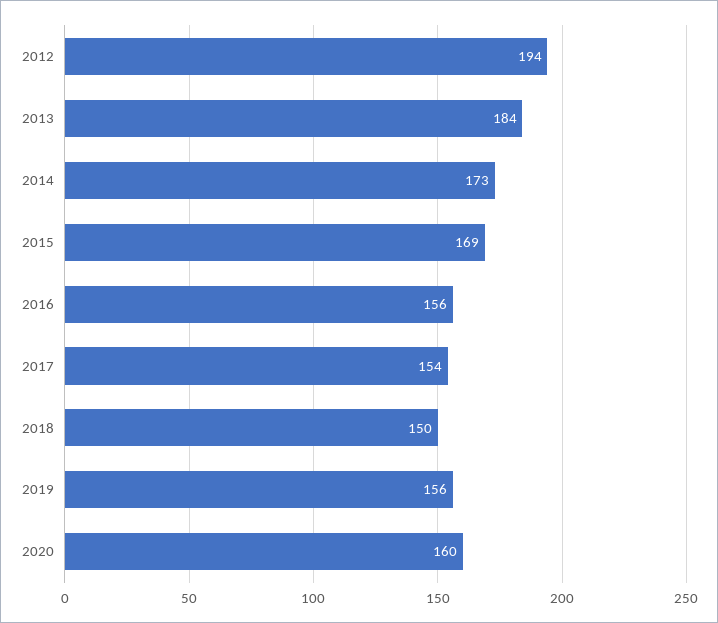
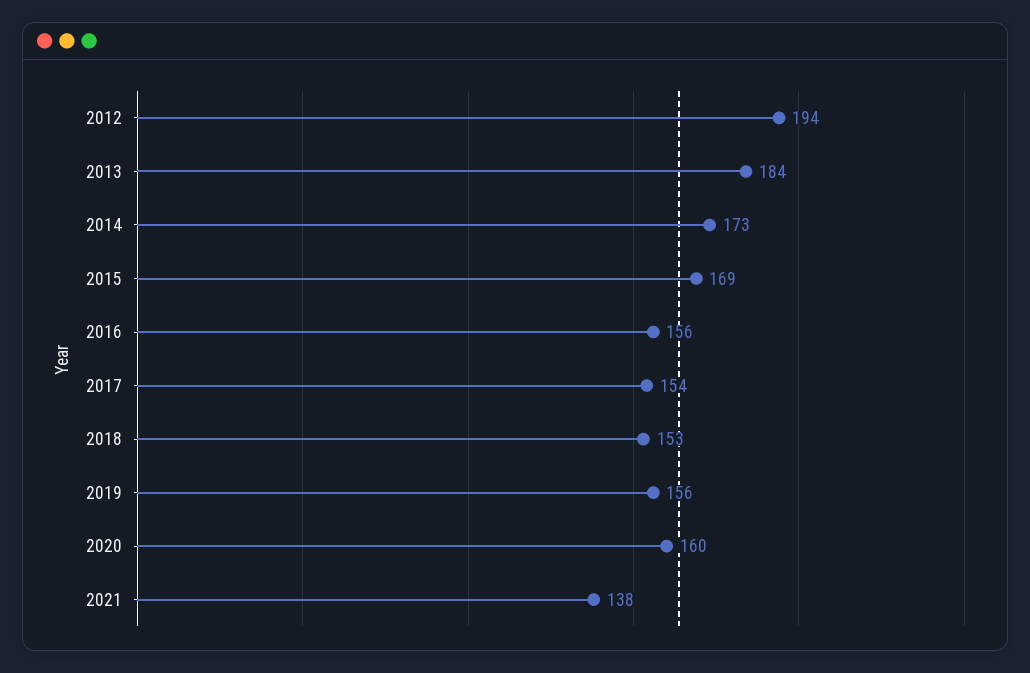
2018: 150 -> 153
2021: none -> 138

